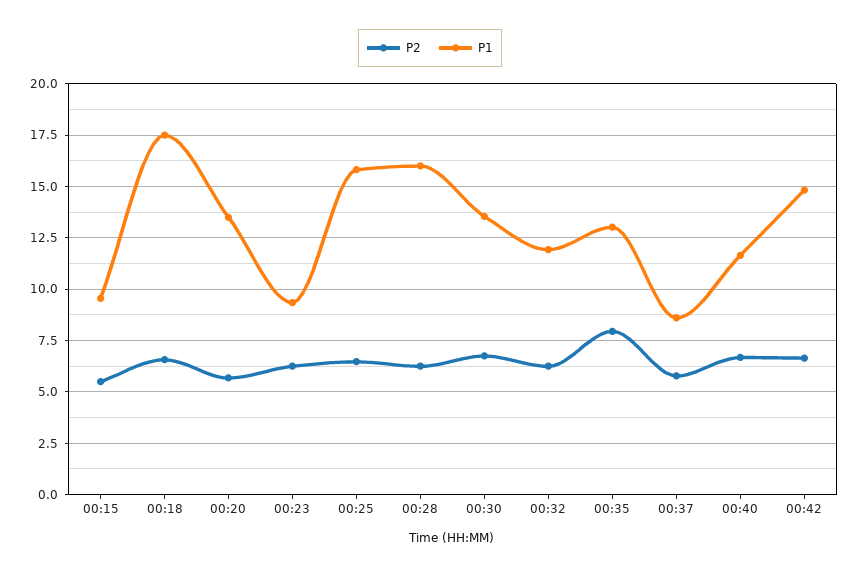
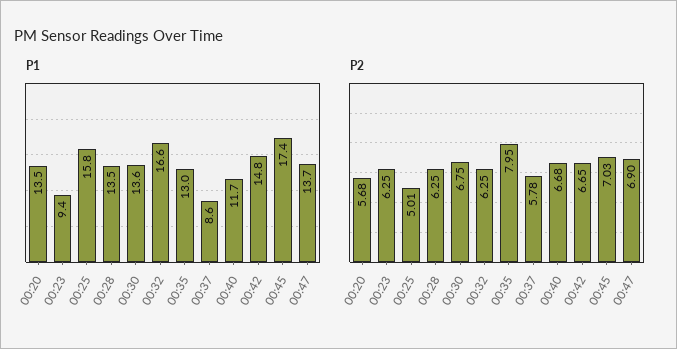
P2, 00:15: 5.5 -> none
P1, 00:15: 9.5 -> none
P2, 00:18: 6.5 -> none
P1, 00:18: 17.5 -> none
P2, 00:25: 6.5 -> 5.01
P1, 00:28: 16 -> 13.5
P1, 00:32: 12 -> 16.6
P1, 00:45: none -> 17.4
P1, 00:47: none -> 13.7
P2, 00:45: none -> 7.03
P2, 00:47: none -> 6.9

